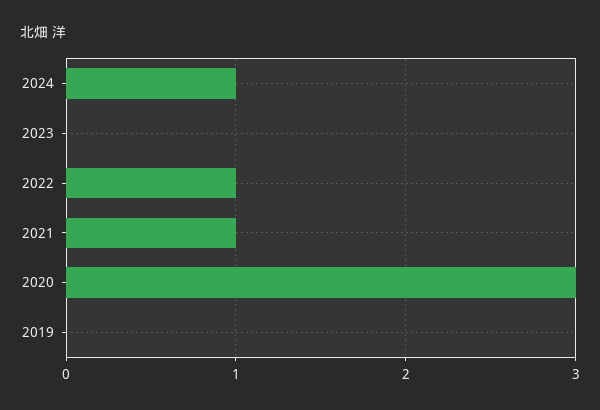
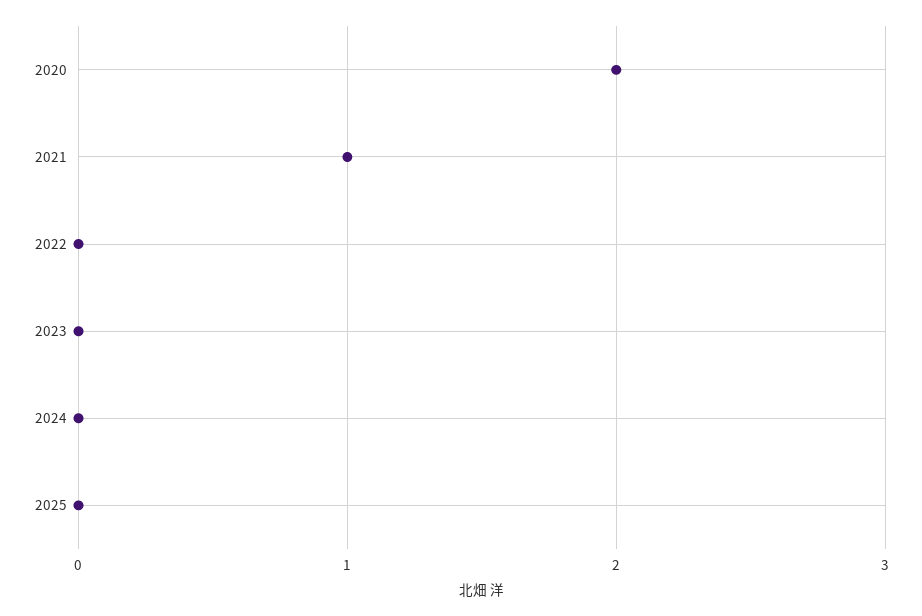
2024: 1 -> 0
2022: 1 -> 0
2020: 3 -> 2
2019: 0 -> none
2025: none -> 0

